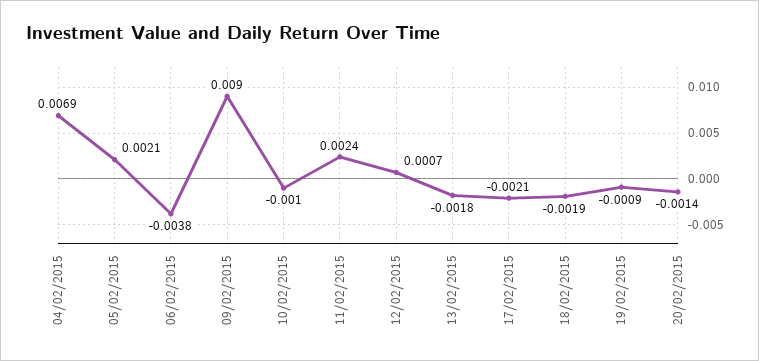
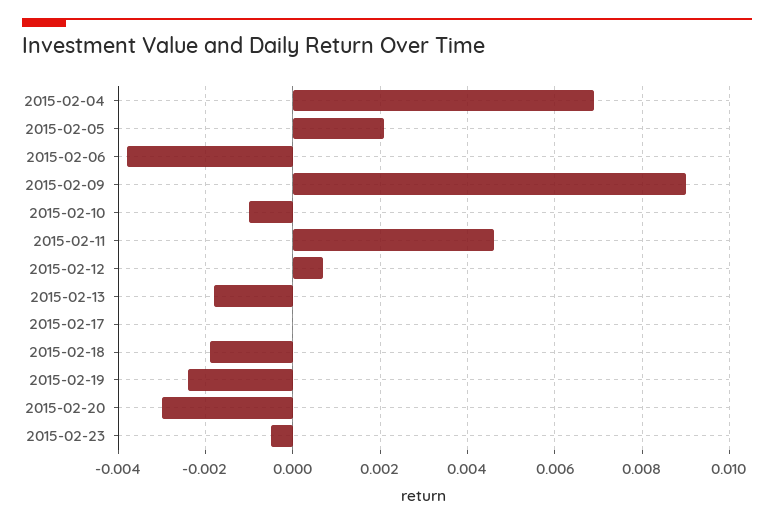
11/02/2015: 0.0024 -> 0.0045
17/02/2015: -0.0021 -> 0
19/02/2015: -0.0009 -> -0.0025
20/02/2015: -0.0014 -> -0.003
2015-02-23: none -> -0.0005

